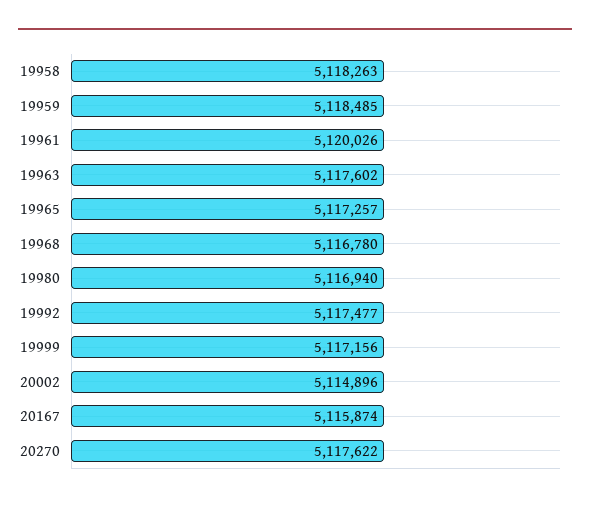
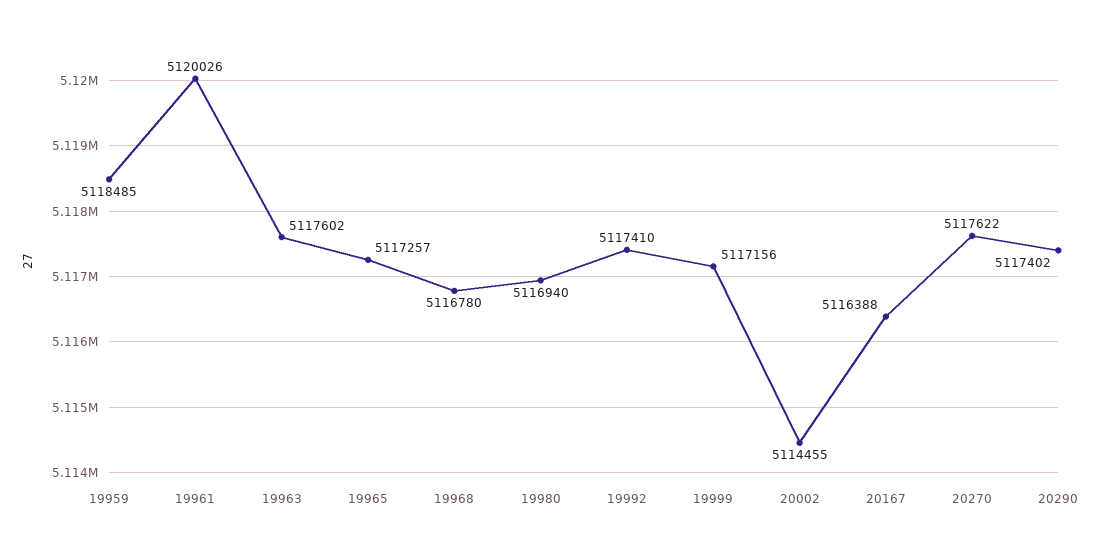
19958: 5118263 -> none
19992: 5117477 -> 5117410
20002: 5114896 -> 5114455
20167: 5115874 -> 5116388
20290: none -> 5117402

